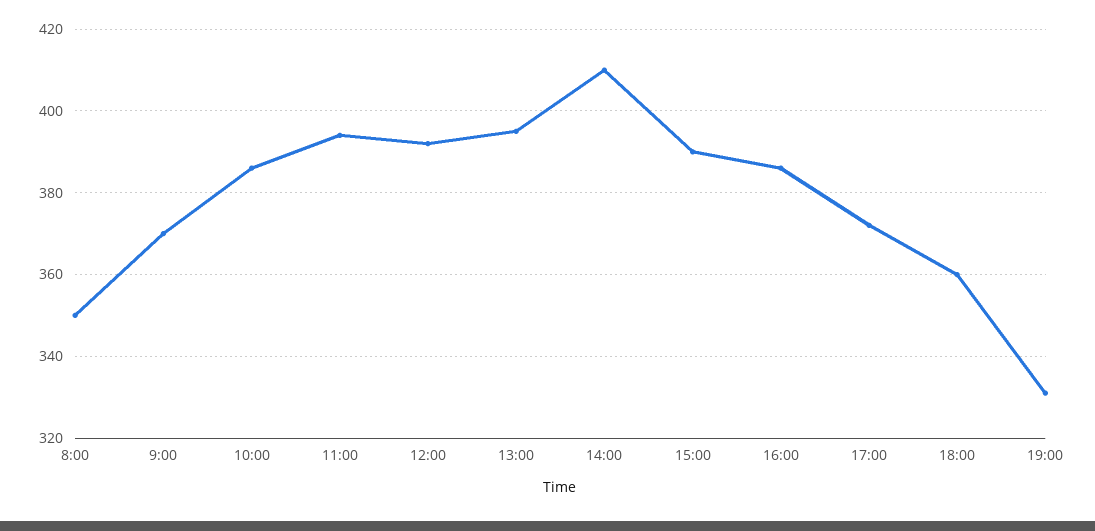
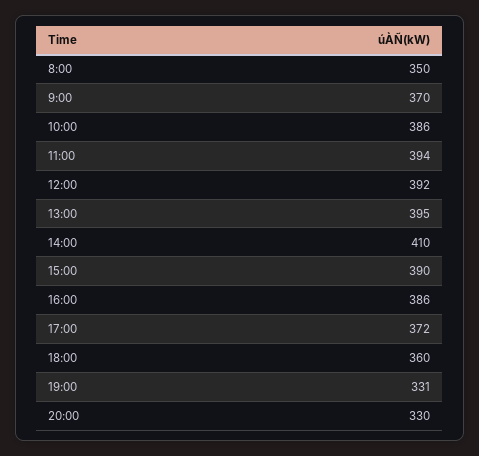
20:00: none -> 330

